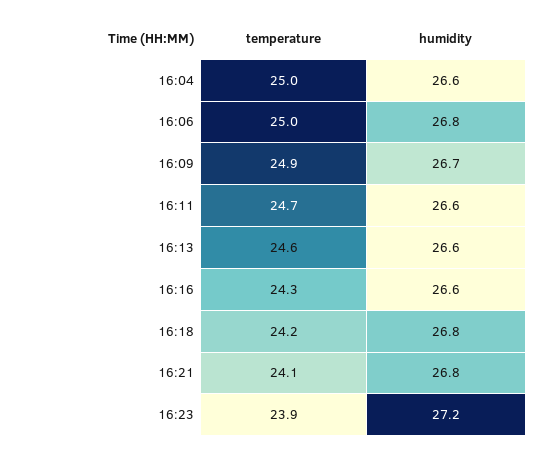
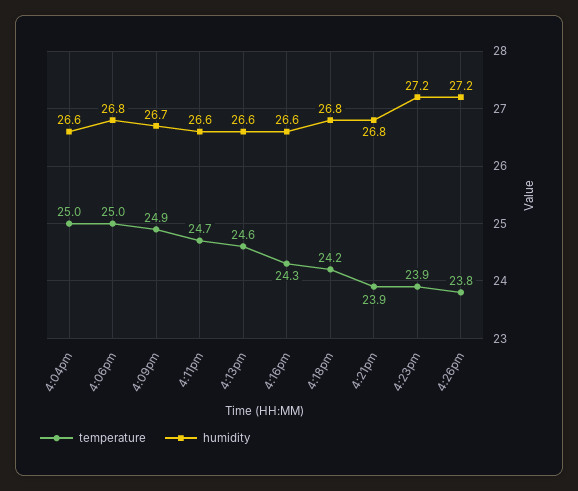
temperature, 16:21: 24.1 -> 23.9
temperature, 4:26pm: none -> 23.8
humidity, 4:26pm: none -> 27.2

